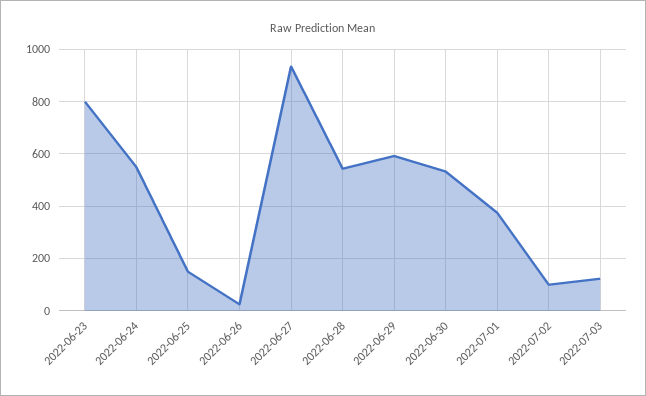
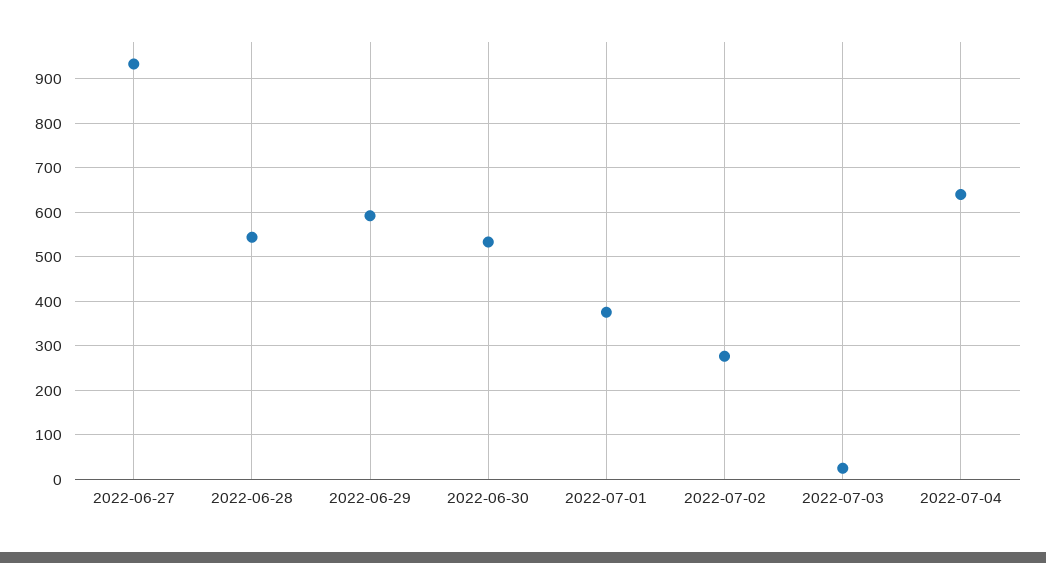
2022-06-23: 800 -> none
2022-06-24: 550 -> none
2022-06-25: 150 -> none
2022-06-26: 25 -> none
2022-07-02: 100 -> 280
2022-07-03: 125 -> 20
2022-07-04: none -> 640

